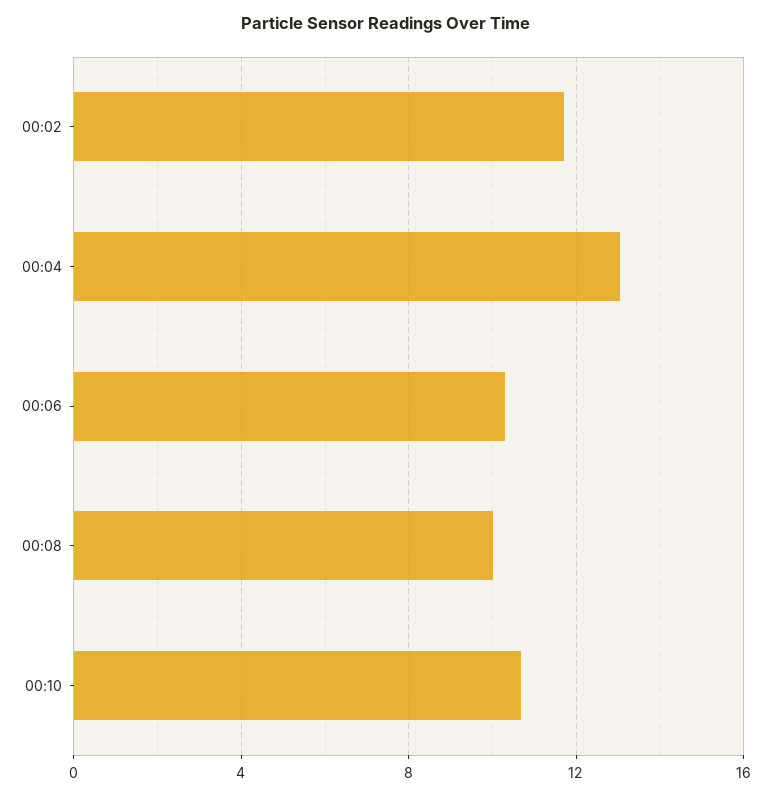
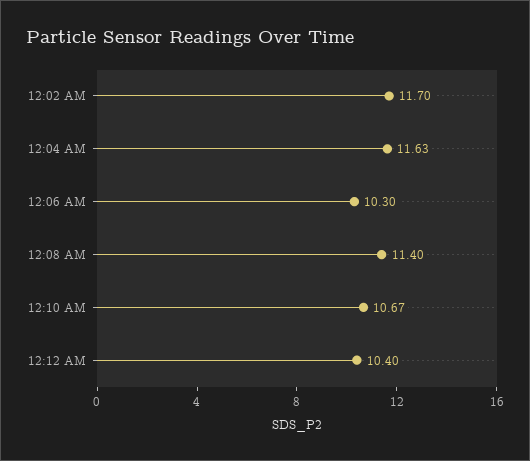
00:04: 13 -> 11.63
00:08: 10 -> 11.4
12:12 AM: none -> 10.4

